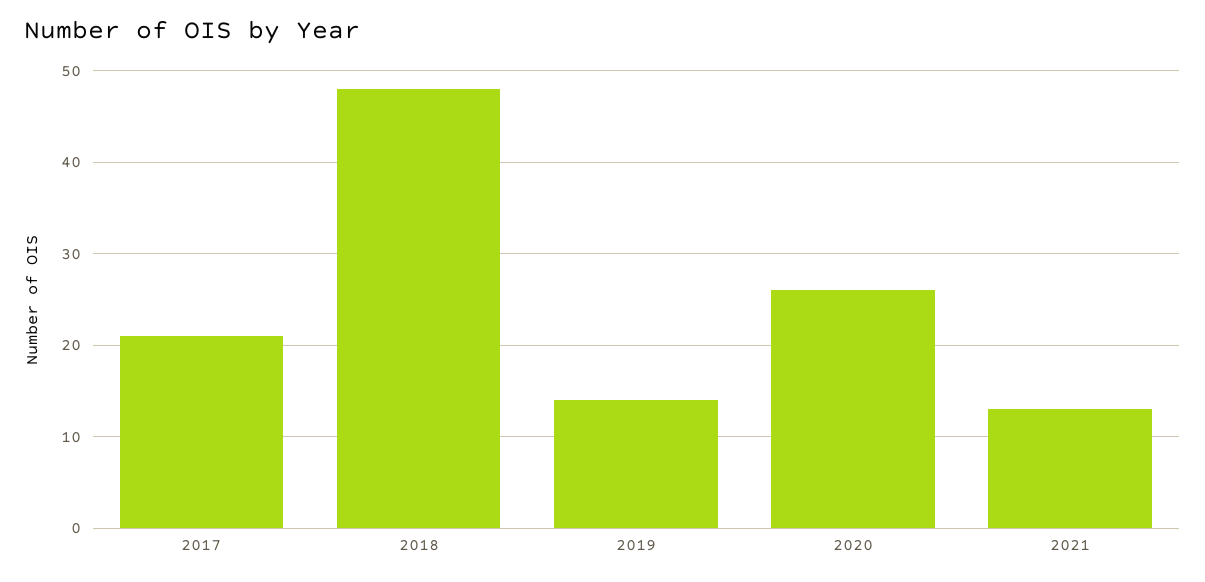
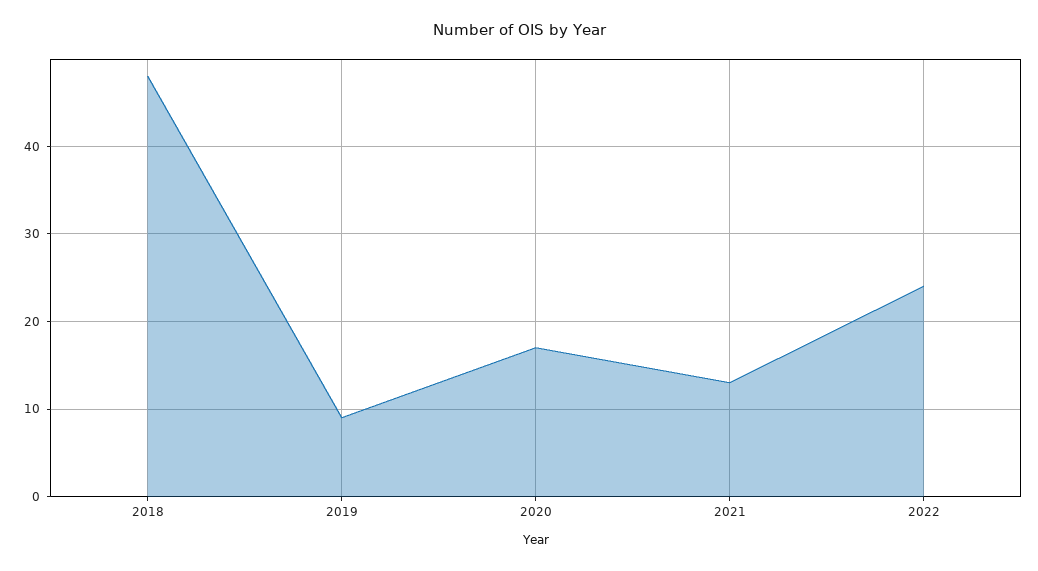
2017: 21 -> none
2019: 14 -> 9
2020: 26 -> 17
2022: none -> 24

